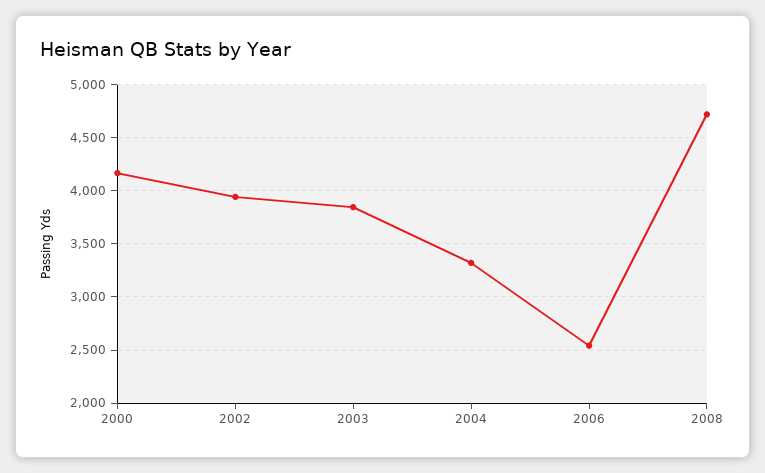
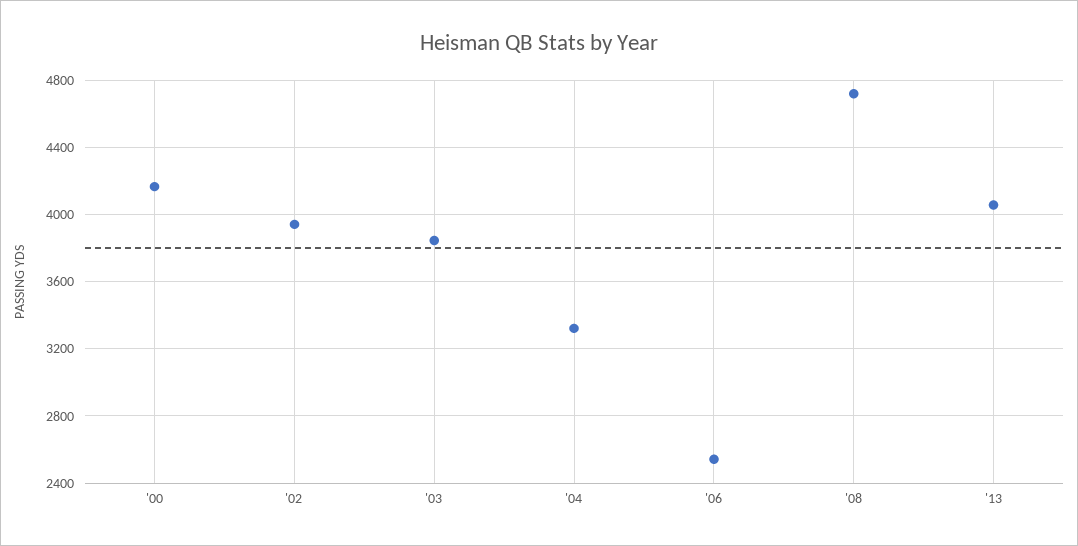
'13: none -> 4050

